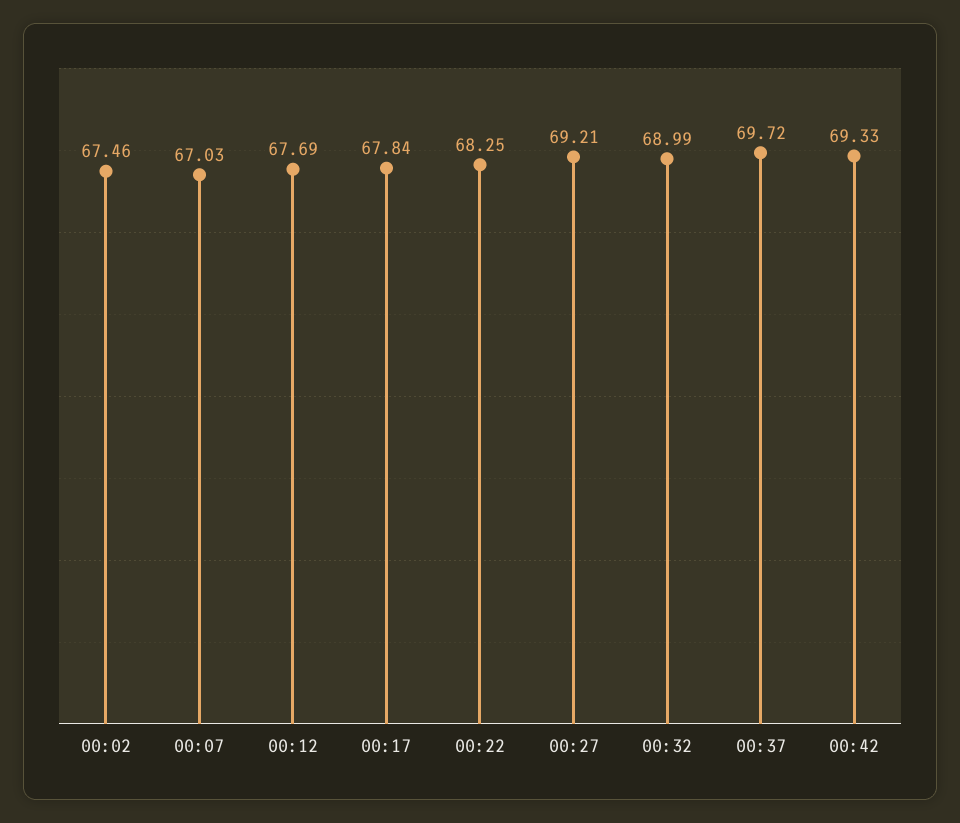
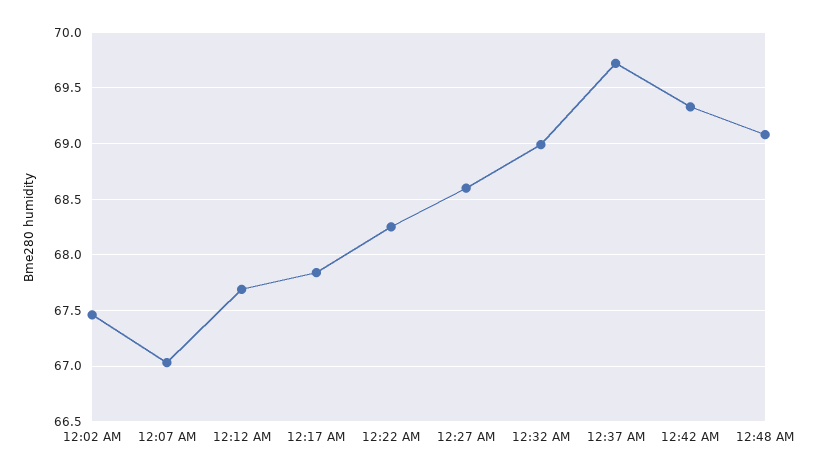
00:27: 69.21 -> 68.6
12:48 AM: none -> 69.1

